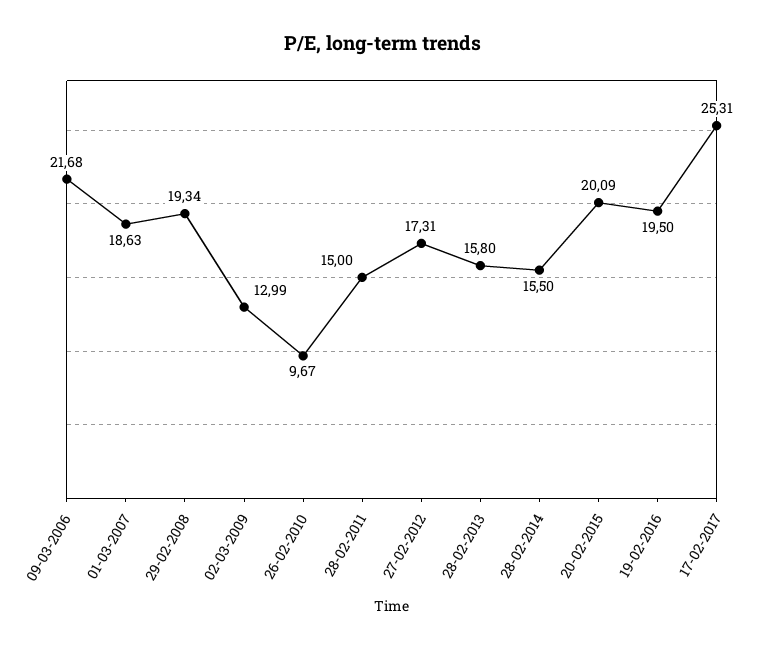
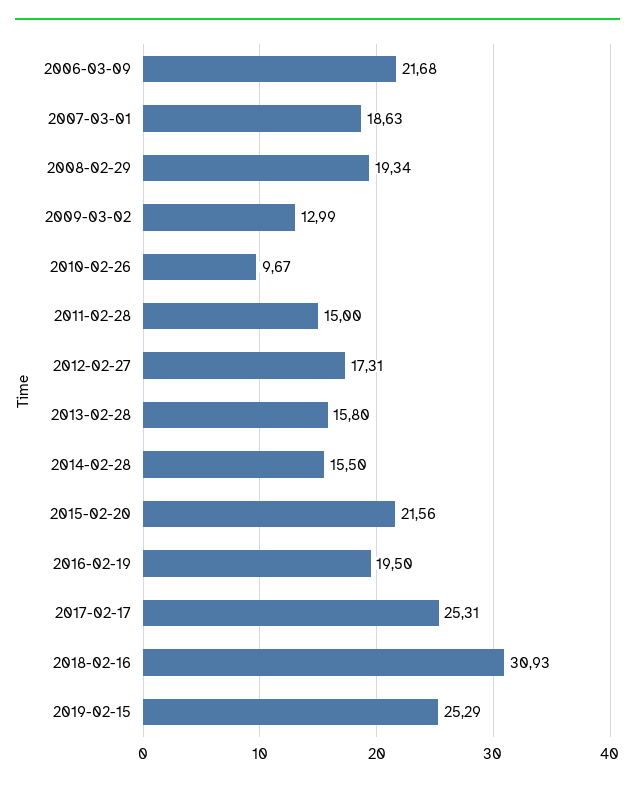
20-02-2015: 20.09 -> 21.56
2018-02-16: none -> 30.93
2019-02-15: none -> 25.29

